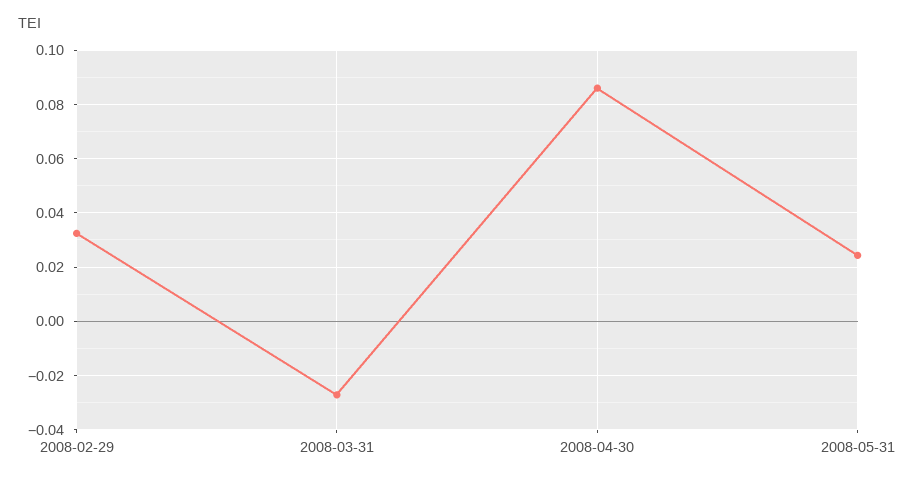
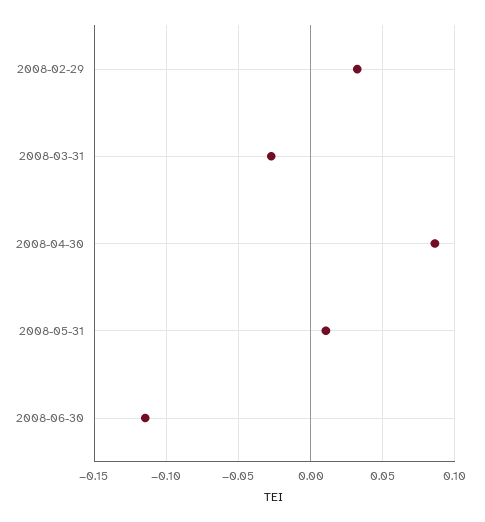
2008-05-31: 0.025 -> 0.01
2008-06-30: none -> -0.115

